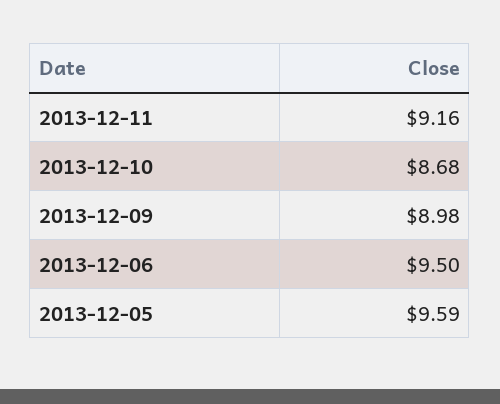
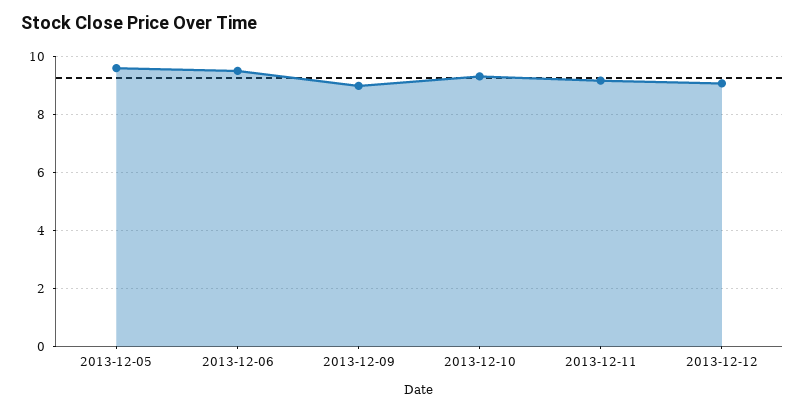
2013-12-10: 8.68 -> 9.25
2013-12-12: none -> 9

